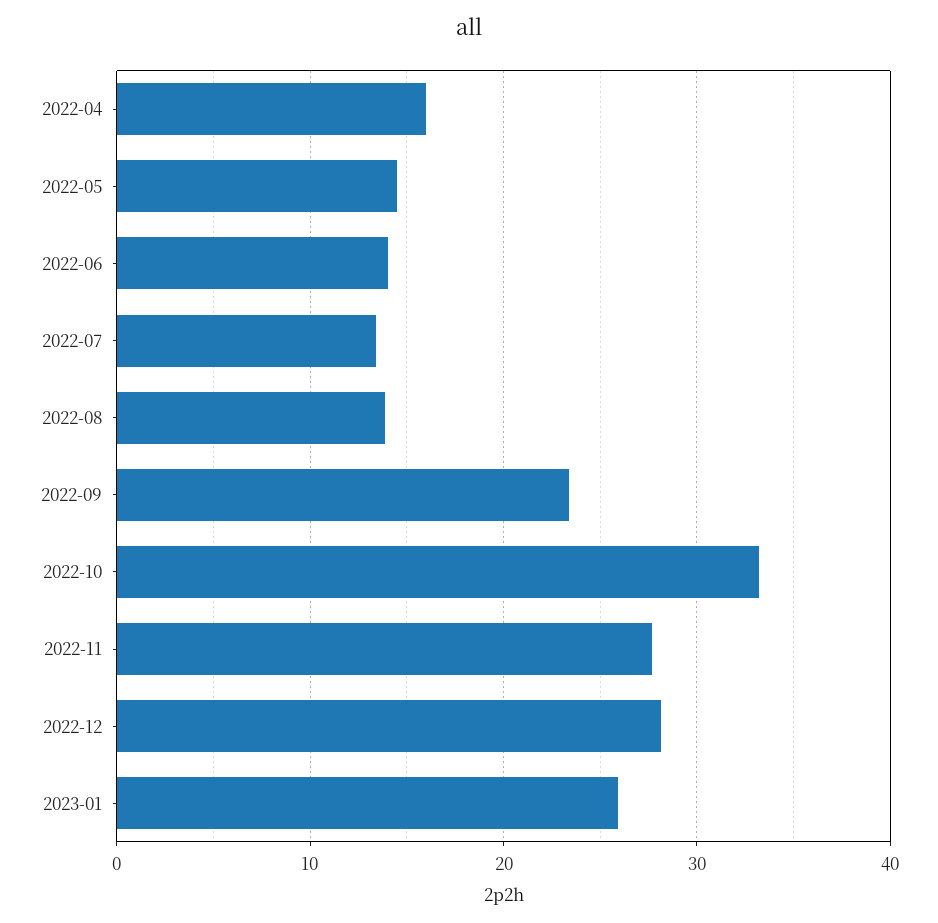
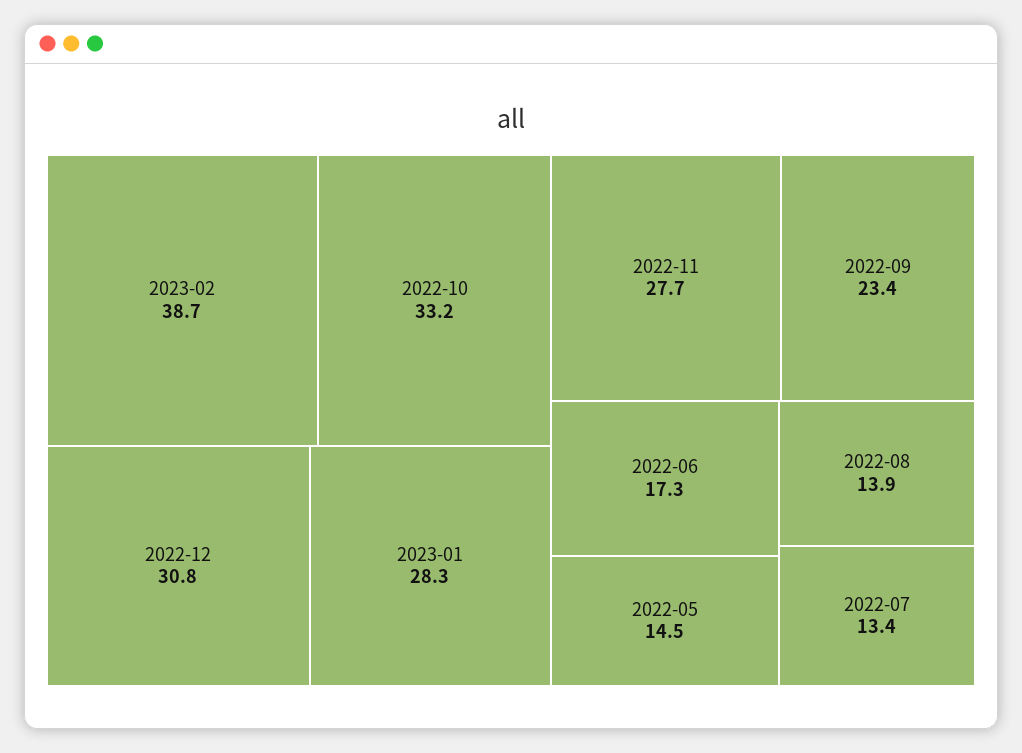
2022-04: 16 -> none
2022-06: 14 -> 17.3
2022-12: 28 -> 30.8
2023-01: 26 -> 28.3
2023-02: none -> 38.7

